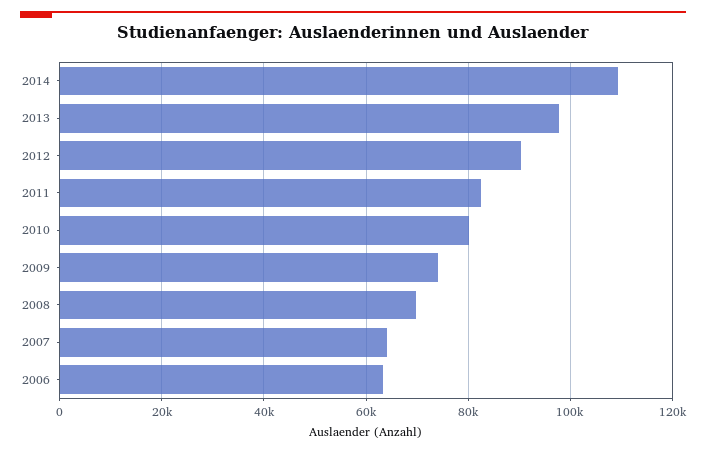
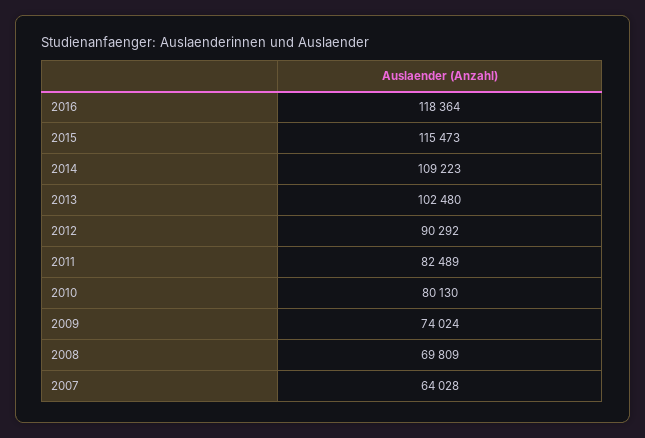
2013: 98000 -> 102480
2006: 64000 -> none
2016: none -> 118364
2015: none -> 115473

